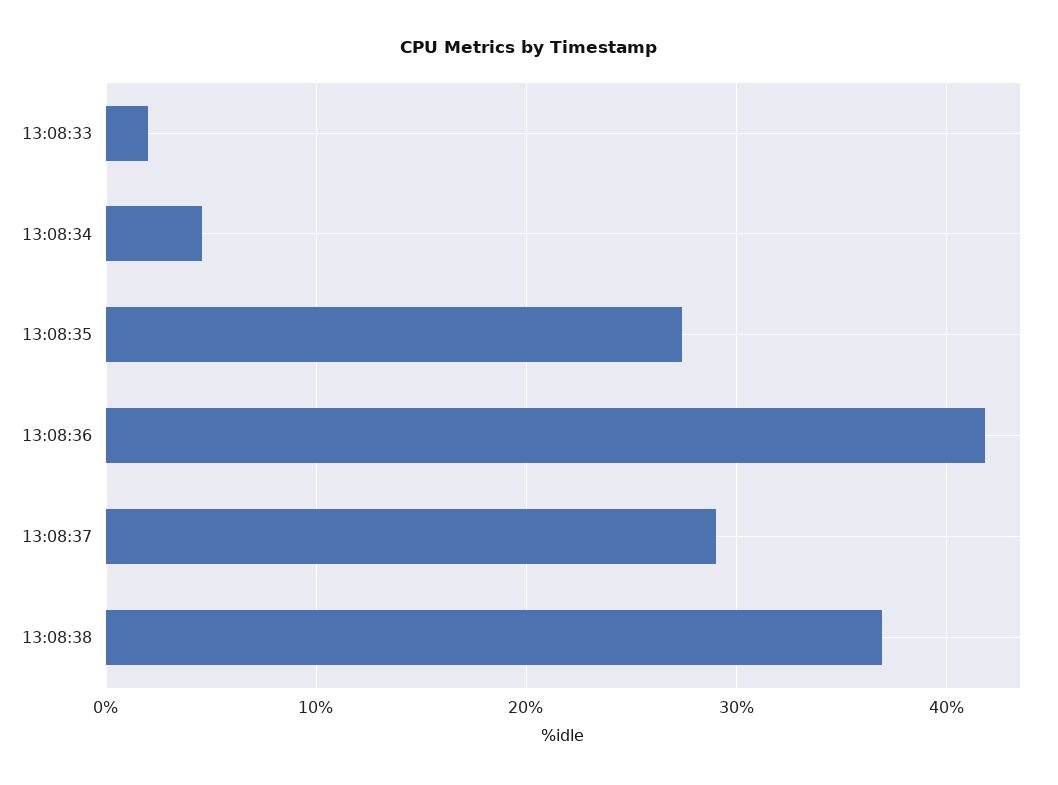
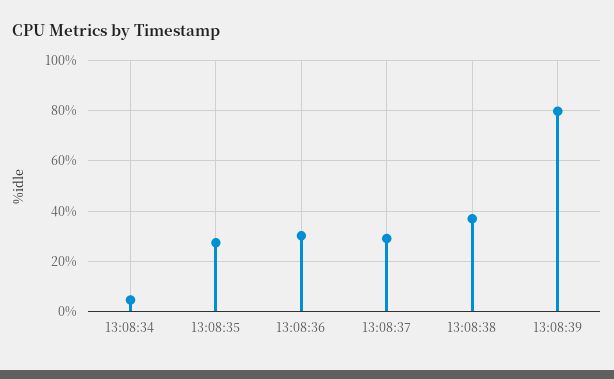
13:08:33: 2 -> none
13:08:36: 42 -> 30
13:08:39: none -> 80

